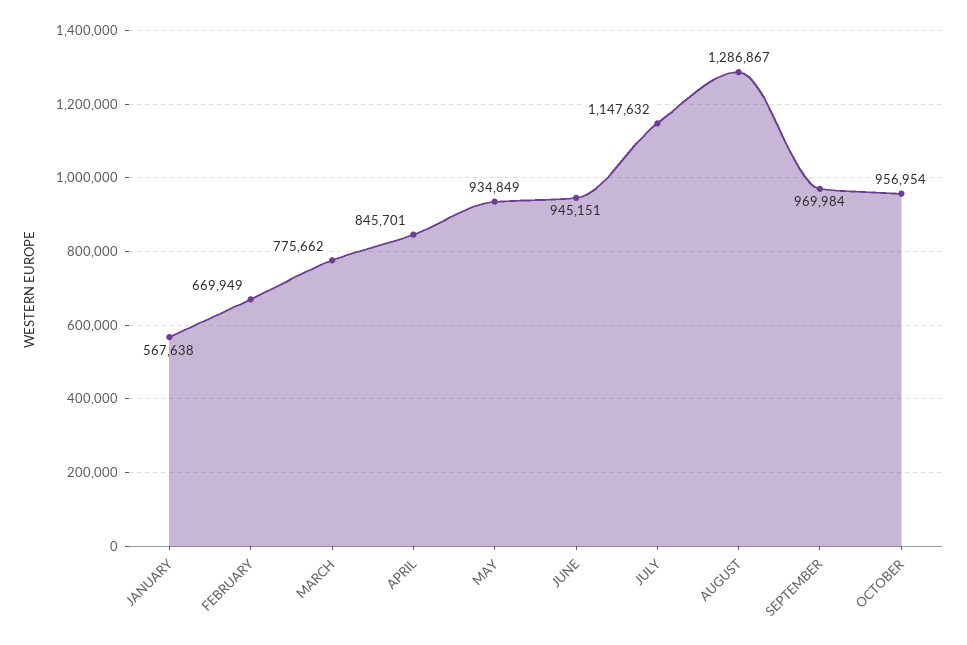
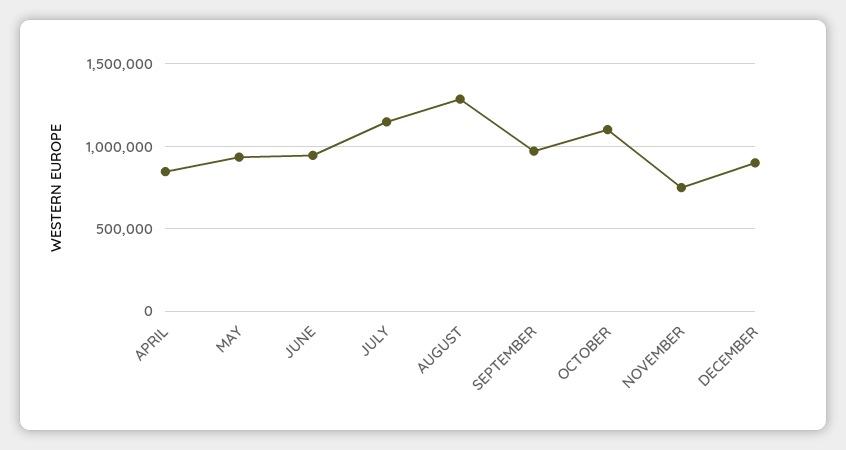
JANUARY: 567638 -> none
FEBRUARY: 669949 -> none
MARCH: 775662 -> none
OCTOBER: 956954 -> 1100000
NOVEMBER: none -> 750000
DECEMBER: none -> 900000

